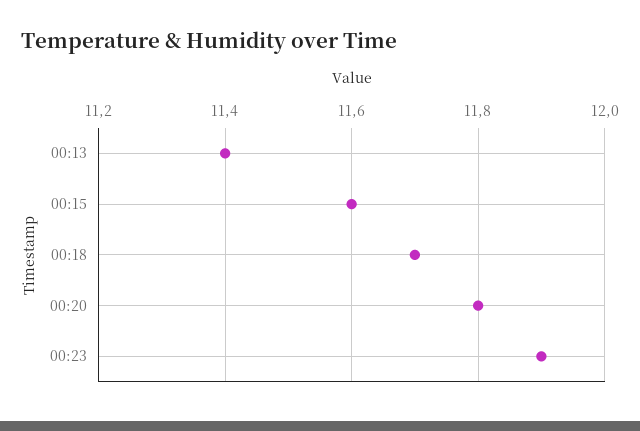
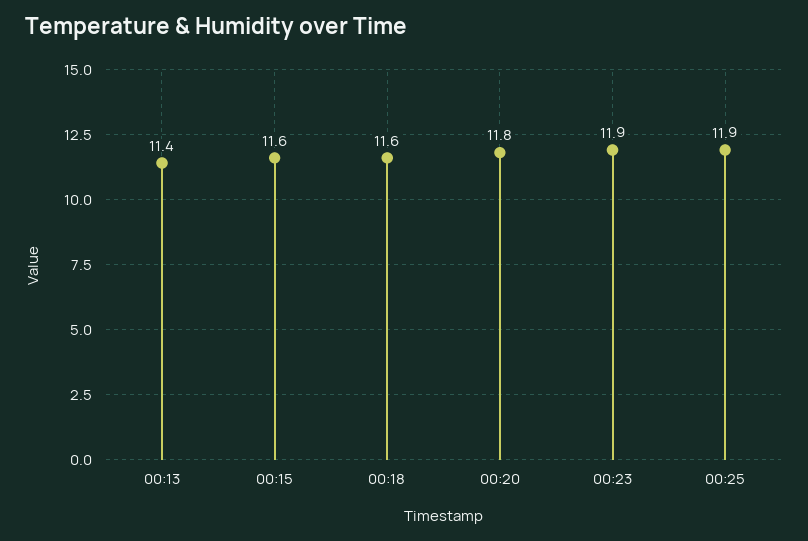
00:18: 11.7 -> 11.6
00:25: none -> 11.9

